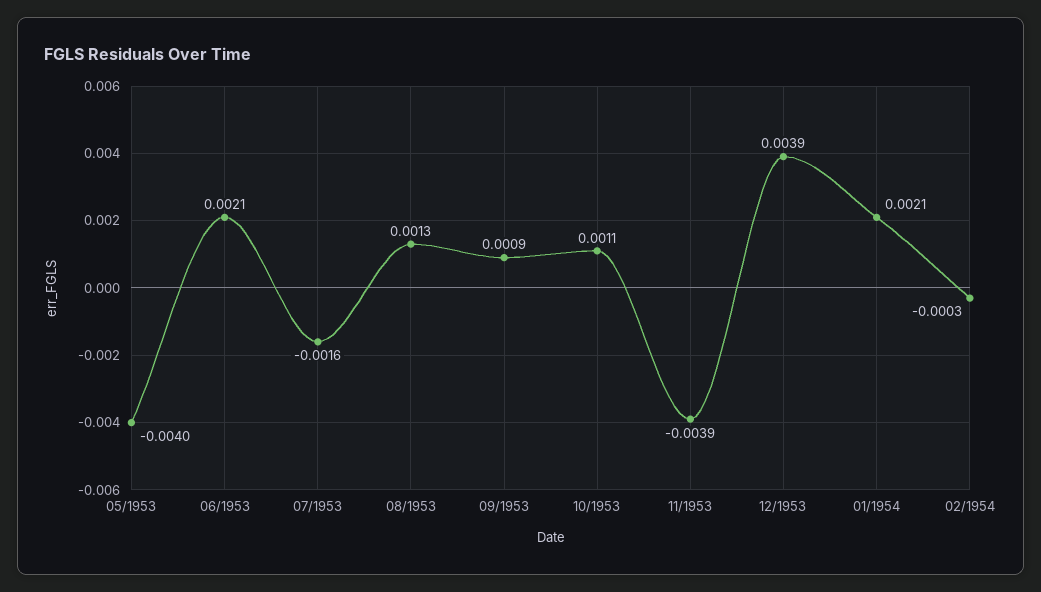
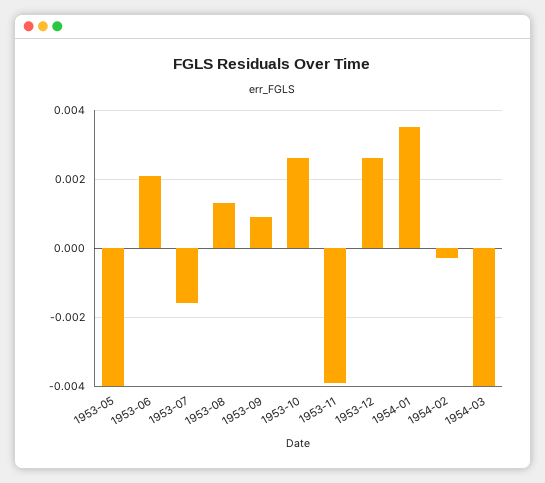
10/1953: 0.0011 -> 0.0025
12/1953: 0.0039 -> 0.0025
01/1954: 0.0021 -> 0.0035
1954-03: none -> -0.004

